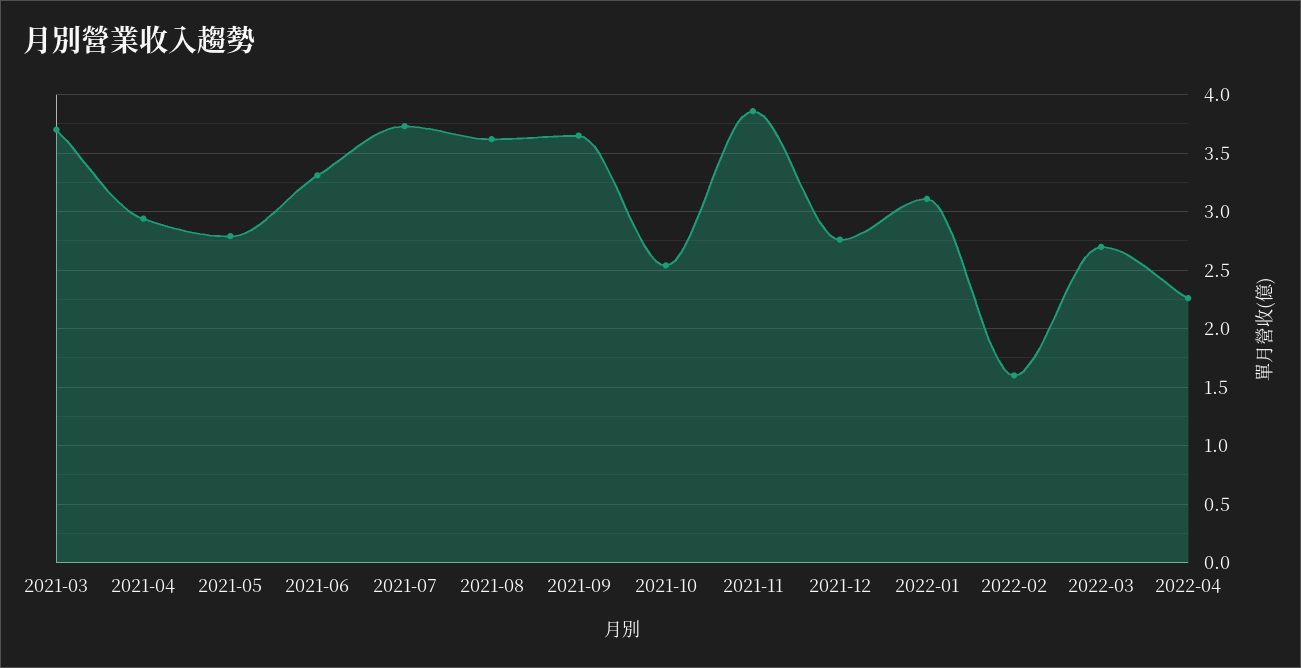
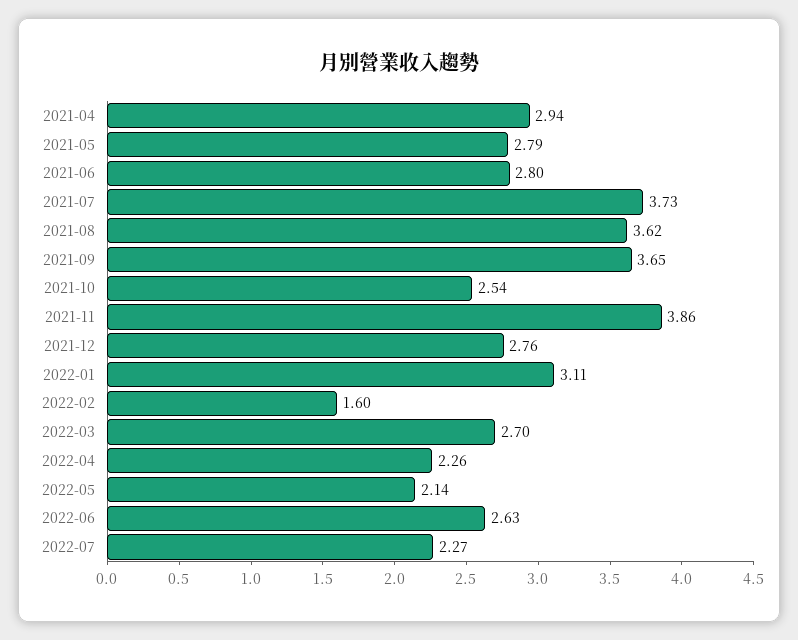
2021-03: 3.7 -> none
2021-06: 3.3 -> 2.8
2022-05: none -> 2.14
2022-06: none -> 2.63
2022-07: none -> 2.27

